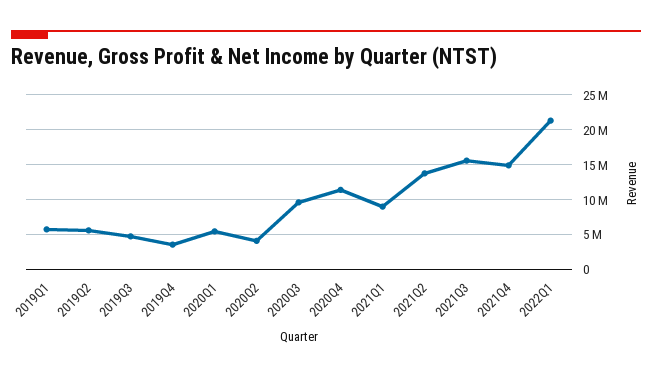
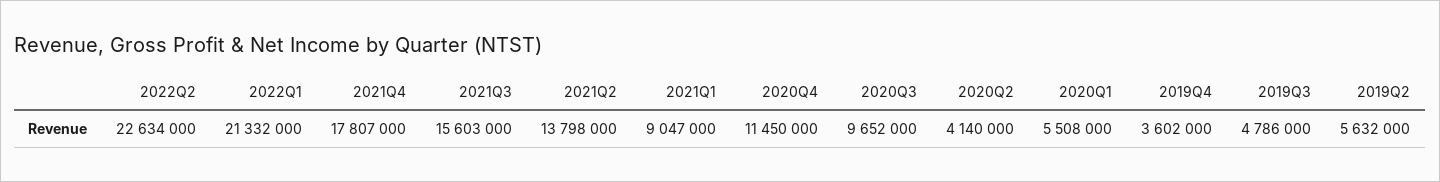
2019Q1: 6000000 -> none
2021Q4: 15000000 -> 17807000
2022Q2: none -> 22634000

